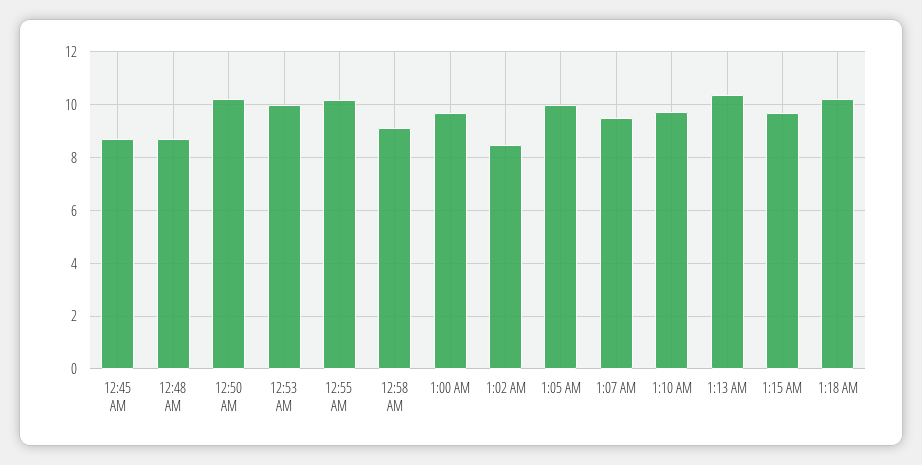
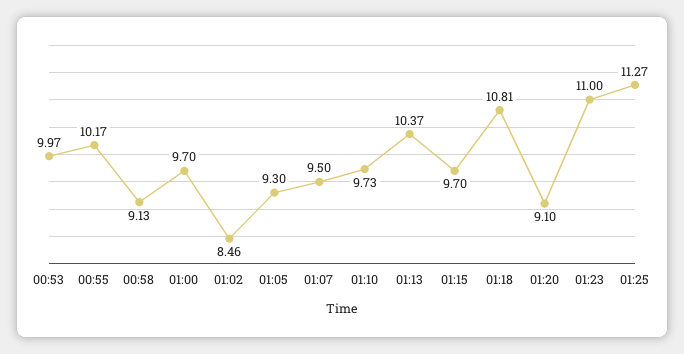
12:45 AM: 8.75 -> none
12:48 AM: 8.75 -> none
12:50 AM: 10.25 -> none
1:05 AM: 10 -> 9.3
1:18 AM: 10.25 -> 10.81
01:20: none -> 9.1
01:23: none -> 11
01:25: none -> 11.27

